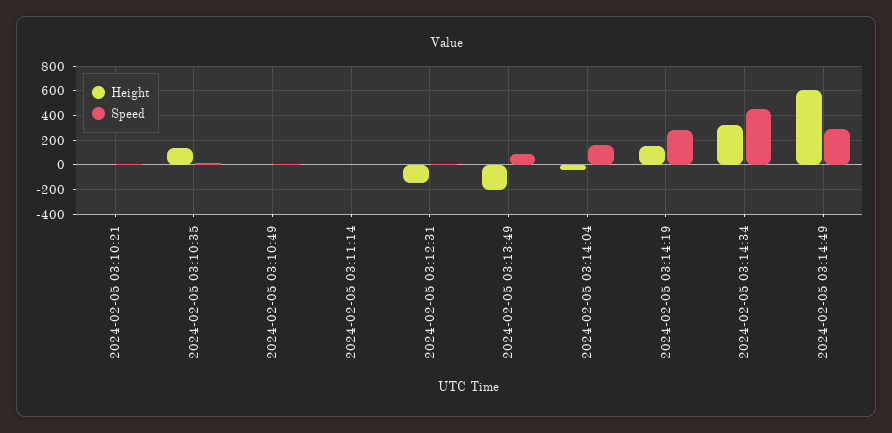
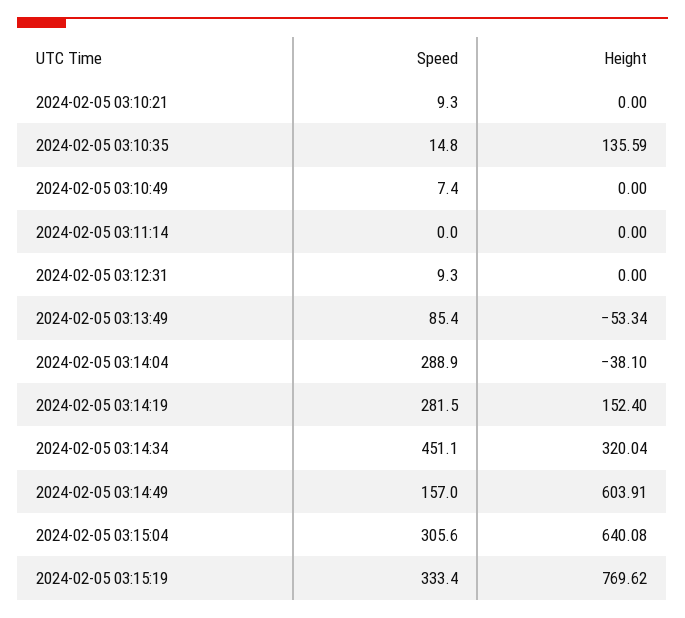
Height, 2024-02-05 03:12:31: -150 -> 0
Height, 2024-02-05 03:13:49: -200 -> -53.34
Speed, 2024-02-05 03:14:04: 150 -> 288.9
Speed, 2024-02-05 03:14:49: 300 -> 157
Speed, 2024-02-05 03:15:04: none -> 305.6
Height, 2024-02-05 03:15:04: none -> 640.08
Speed, 2024-02-05 03:15:19: none -> 333.4
Height, 2024-02-05 03:15:19: none -> 769.62

